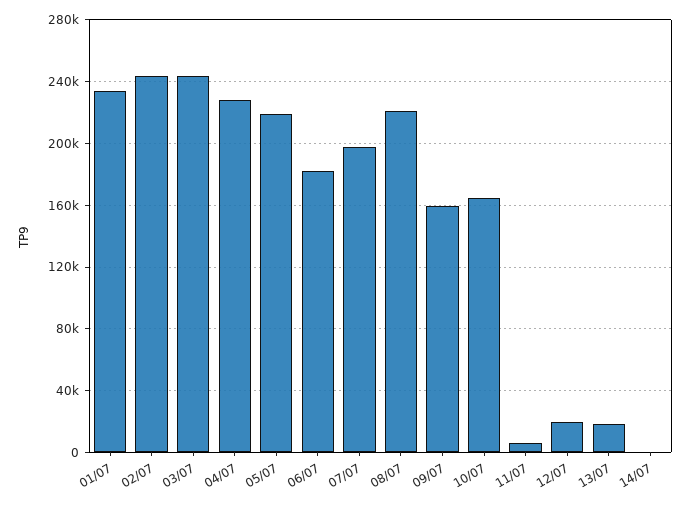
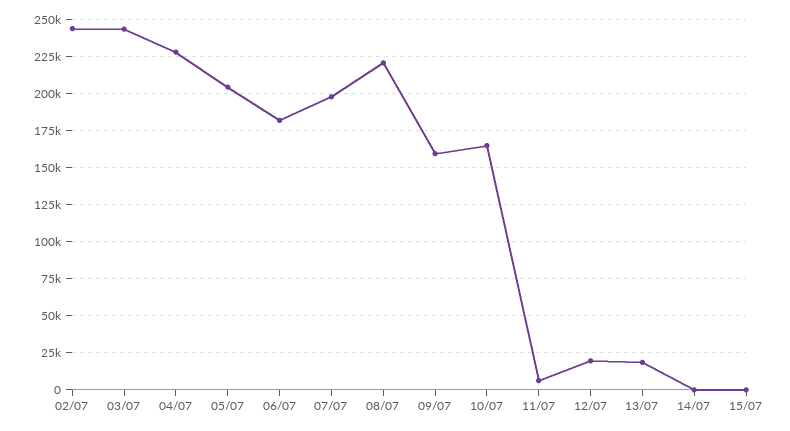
01/07: 235000 -> none
05/07: 220000 -> 205000
15/07: none -> 0

